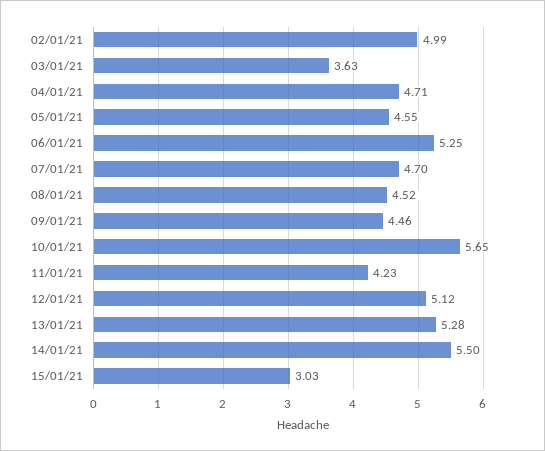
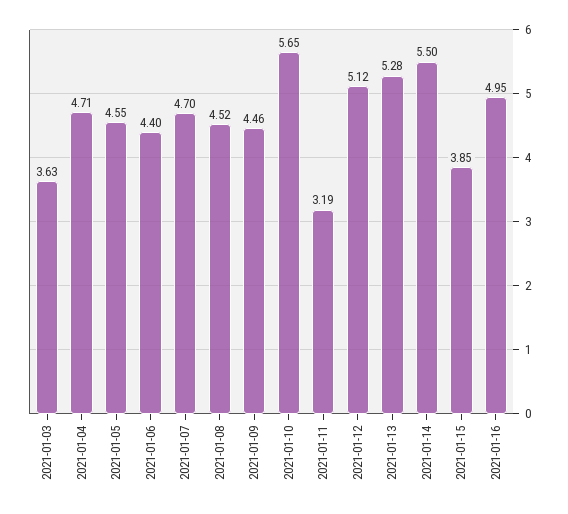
02/01/21: 4.99 -> none
06/01/21: 5.25 -> 4.4
11/01/21: 4.23 -> 3.19
15/01/21: 3.03 -> 3.85
2021-01-16: none -> 4.95

